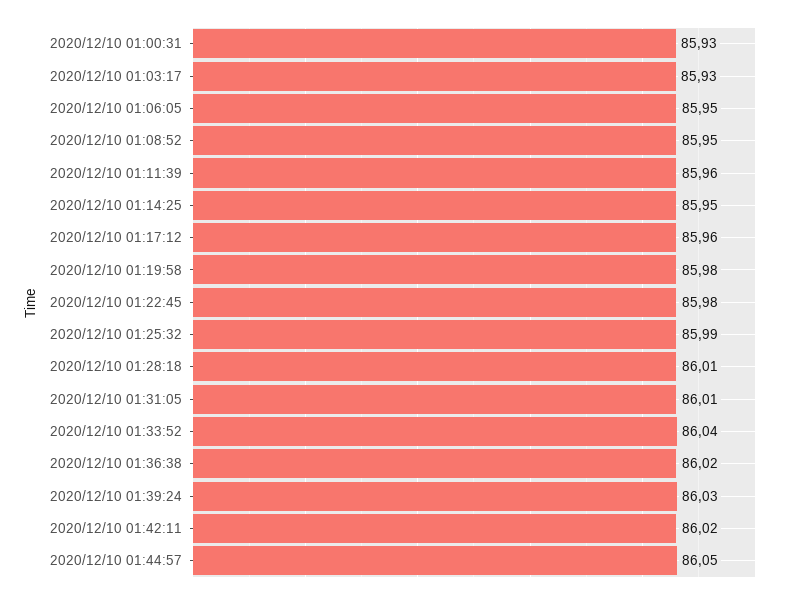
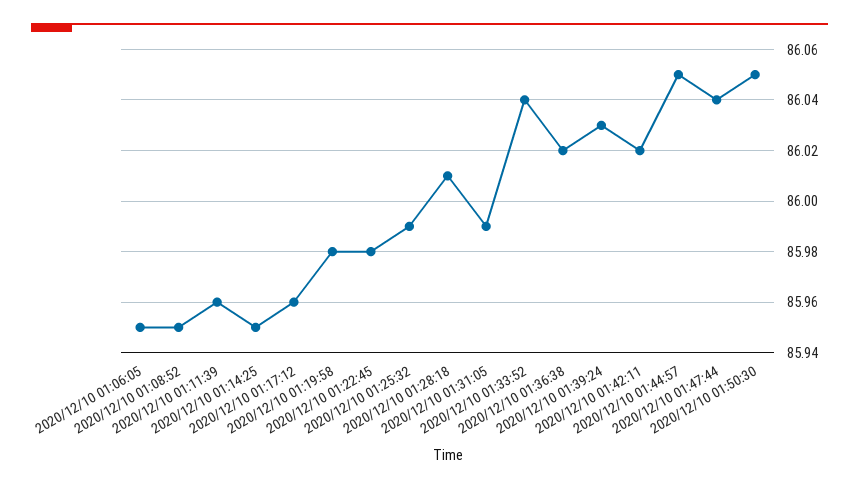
2020/12/10 01:00:31: 85.93 -> none
2020/12/10 01:03:17: 85.93 -> none
2020/12/10 01:31:05: 86.01 -> 85.99
2020/12/10 01:47:44: none -> 86.04
2020/12/10 01:50:30: none -> 86.05

